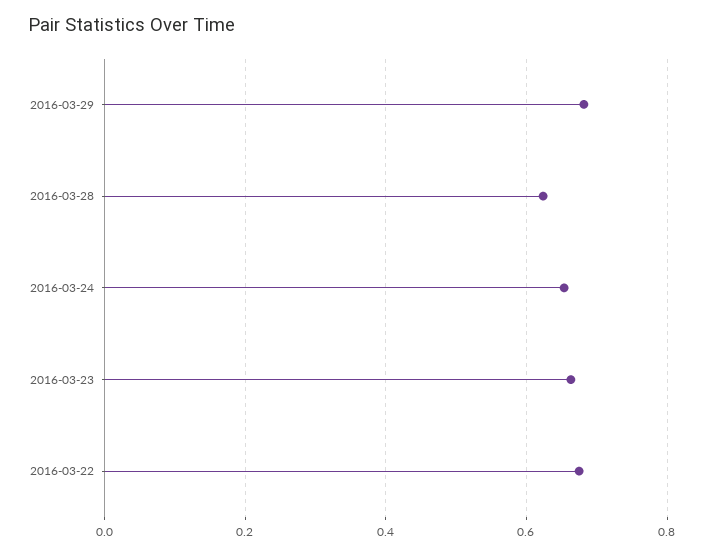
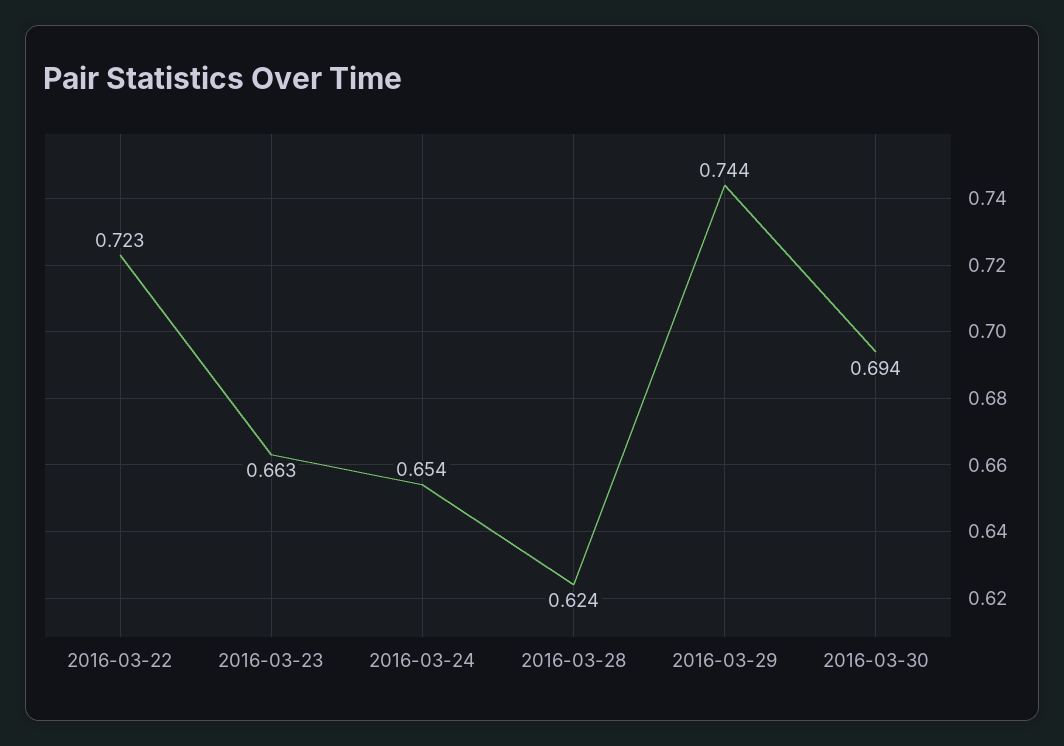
2016-03-29: 0.68 -> 0.744
2016-03-22: 0.68 -> 0.723
2016-03-30: none -> 0.694

